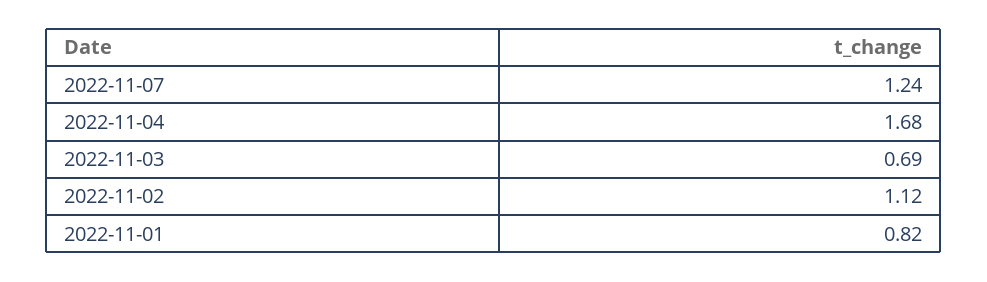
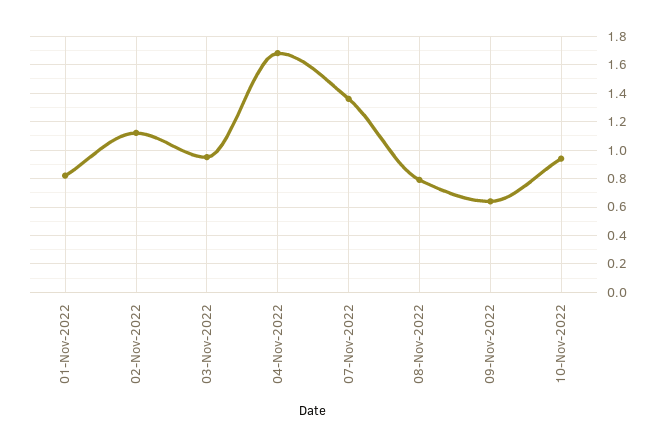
2022-11-07: 1.24 -> 1.35
2022-11-03: 0.69 -> 0.95
08-Nov-2022: none -> 0.8
09-Nov-2022: none -> 0.65
10-Nov-2022: none -> 0.95

